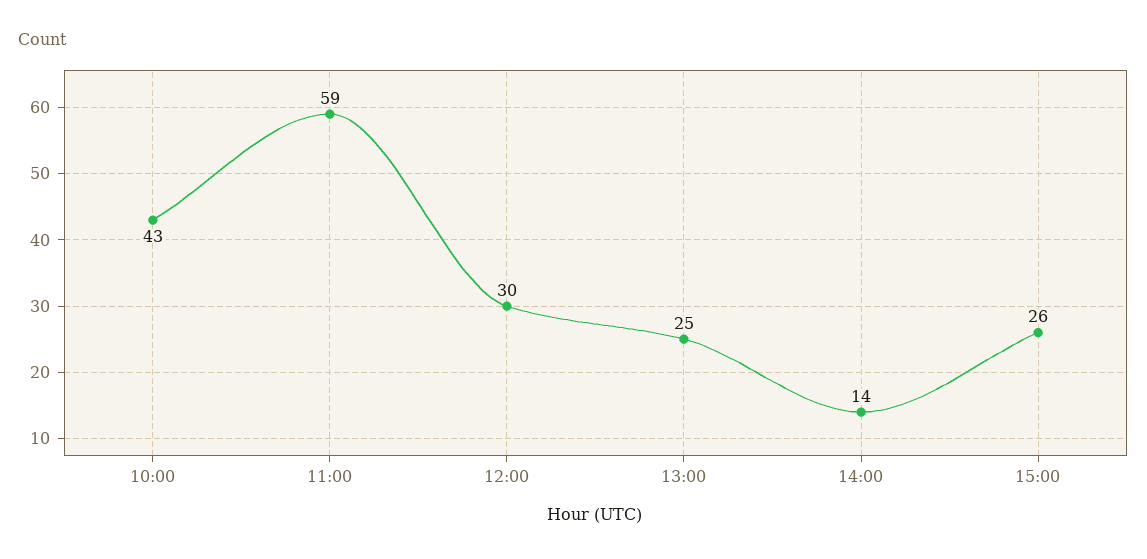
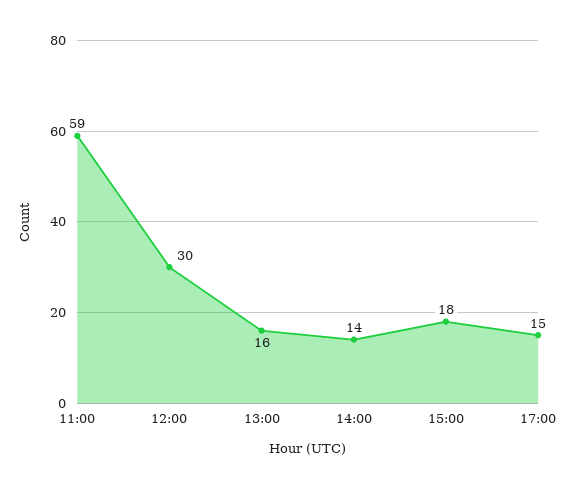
10:00: 43 -> none
13:00: 25 -> 16
15:00: 26 -> 18
17:00: none -> 15

